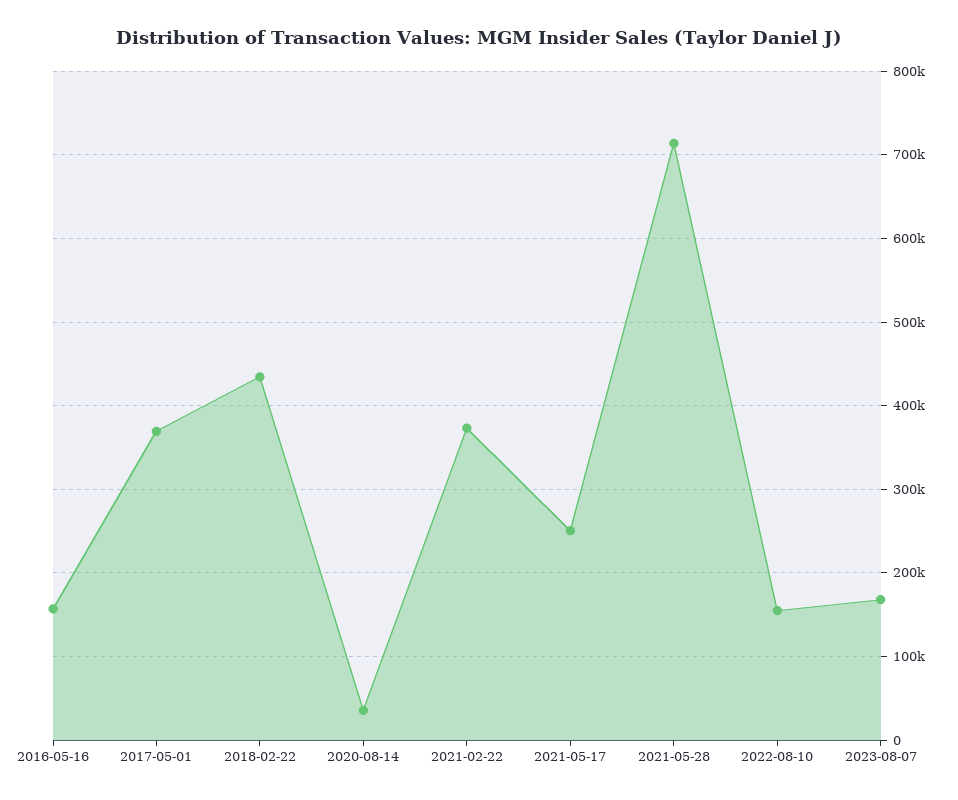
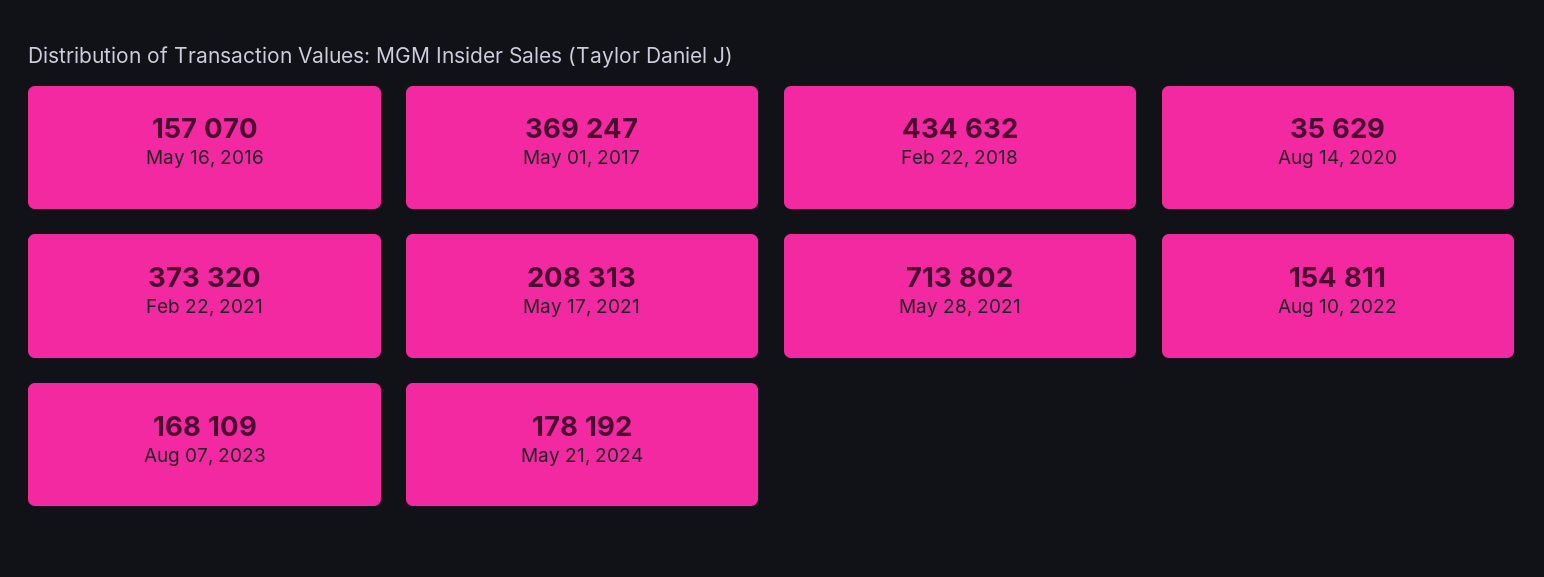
2021-05-17: 250000 -> 208313
May 21, 2024: none -> 178192

